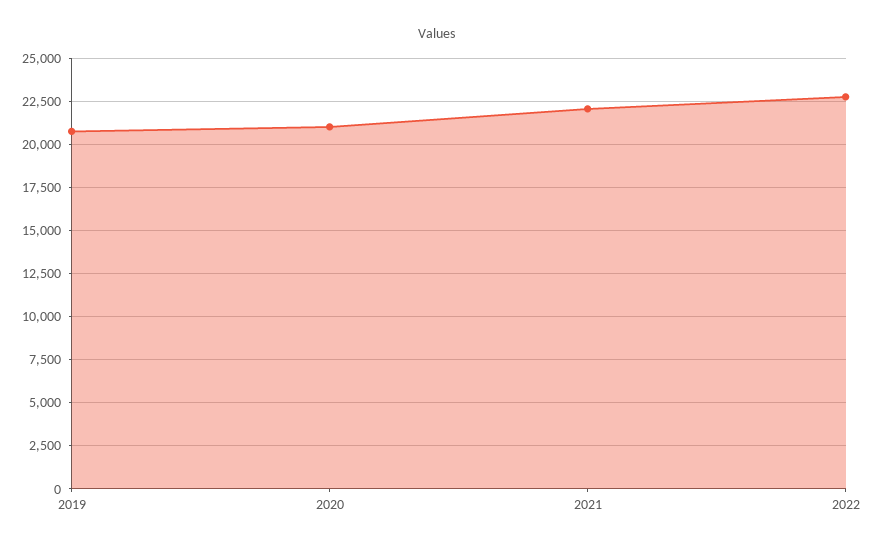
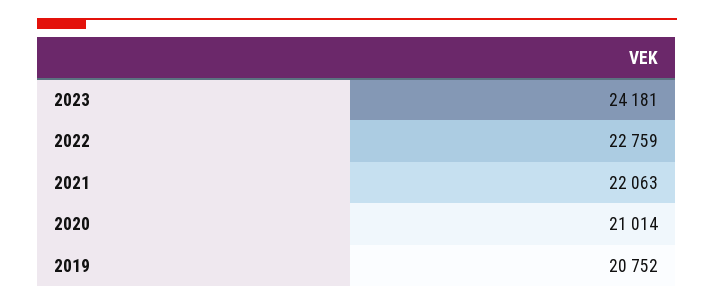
2023: none -> 24181

